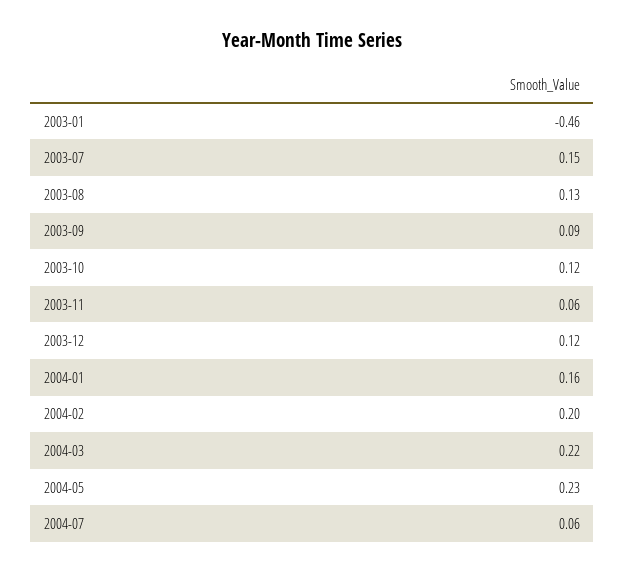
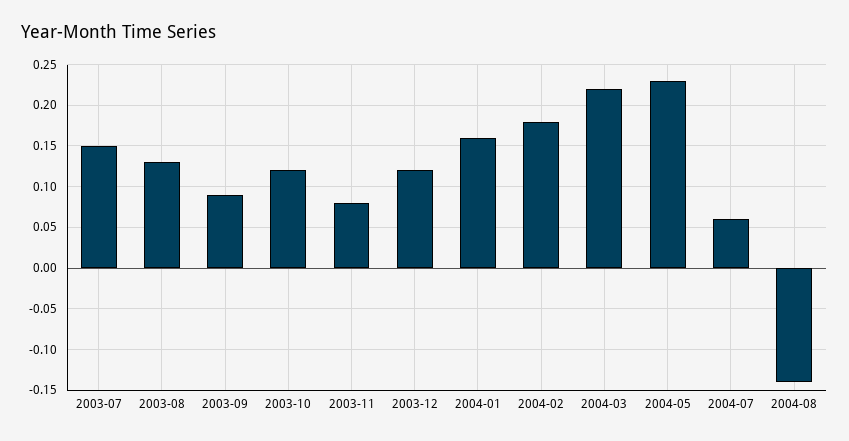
2003-01: -0.46 -> none
2003-11: 0.06 -> 0.08
2004-02: 0.2 -> 0.18
2004-08: none -> -0.14

